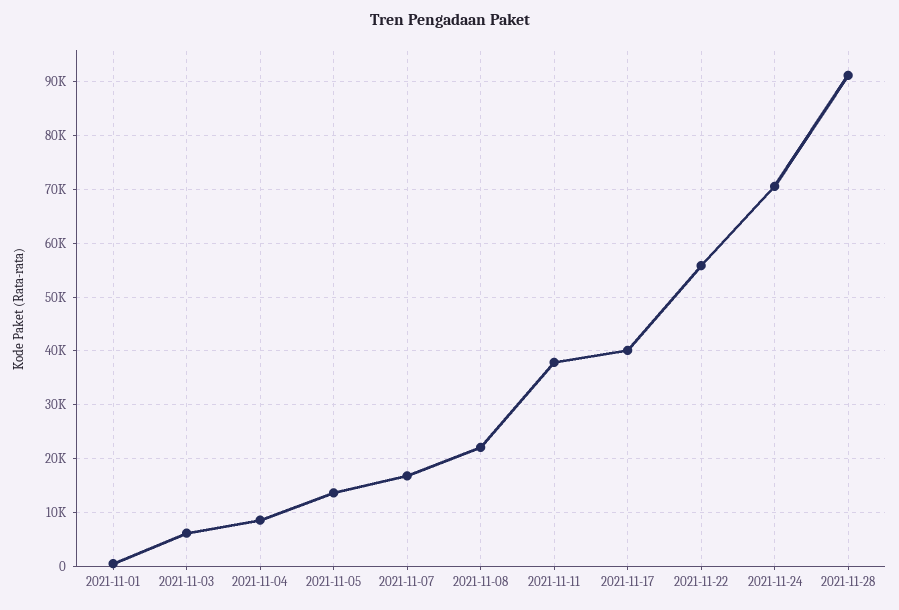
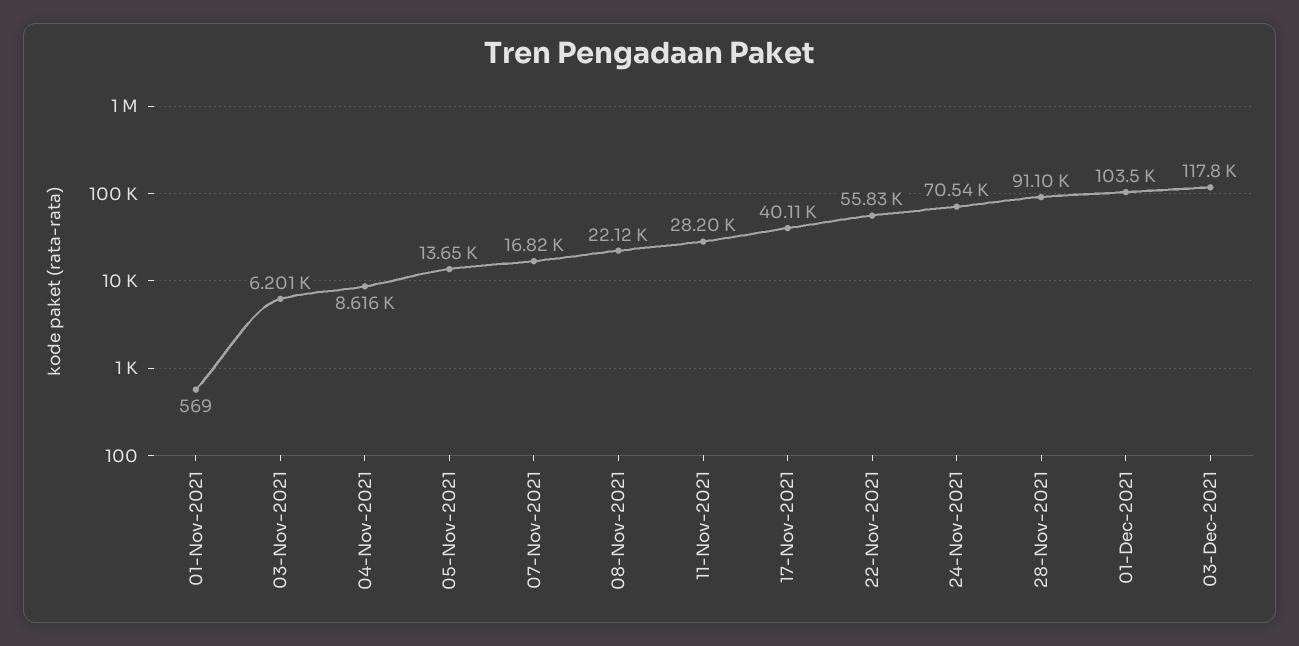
2021-11-11: 38000 -> 28200
01-Dec-2021: none -> 103500
03-Dec-2021: none -> 117800

